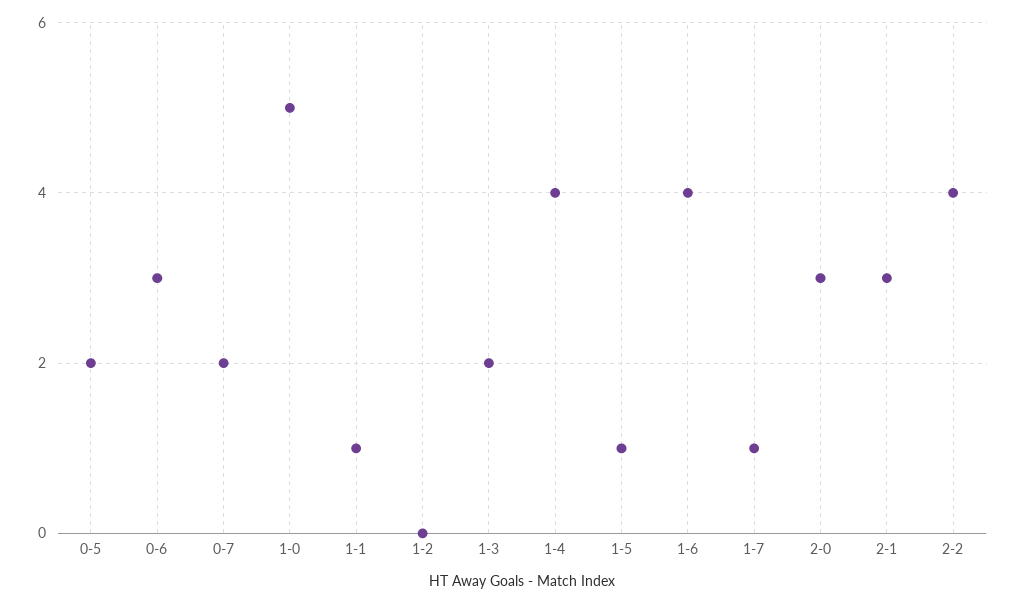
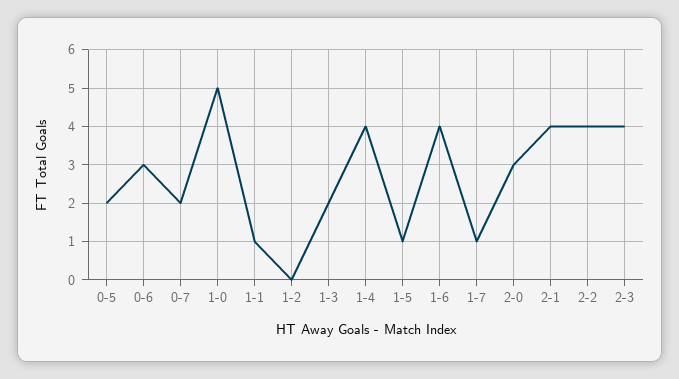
2-1: 3 -> 4
2-3: none -> 4

